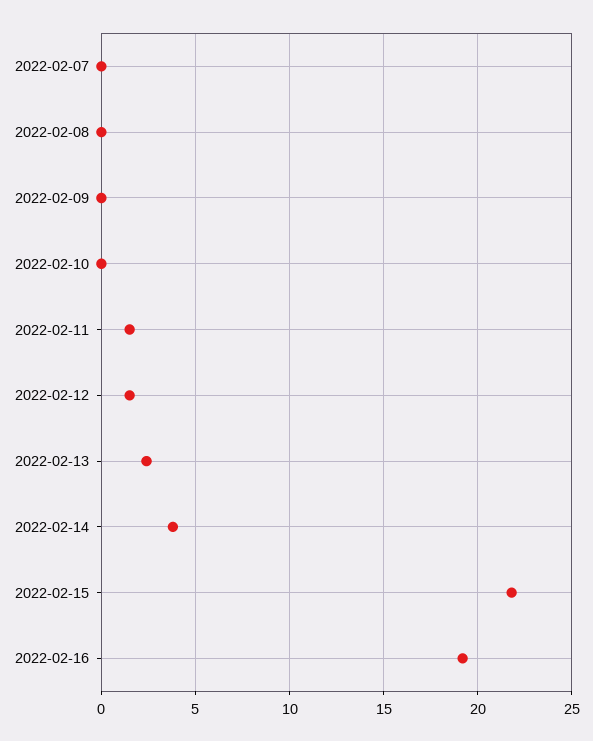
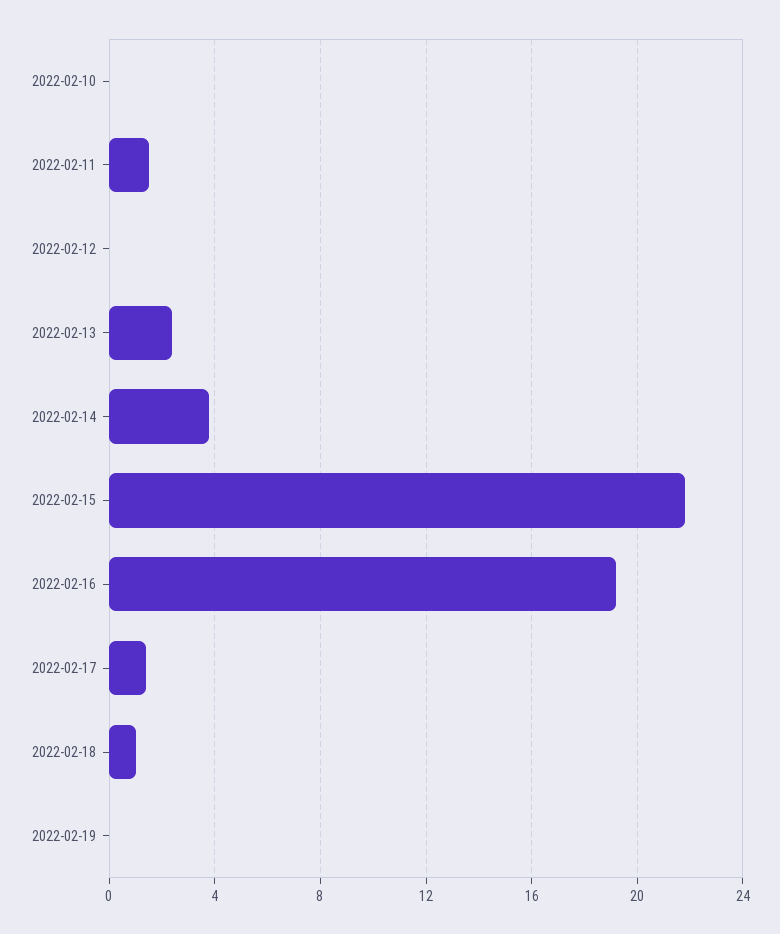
2022-02-07: 0 -> none
2022-02-08: 0 -> none
2022-02-09: 0 -> none
2022-02-12: 1.5 -> 0
2022-02-17: none -> 1.5
2022-02-18: none -> 1
2022-02-19: none -> 0

